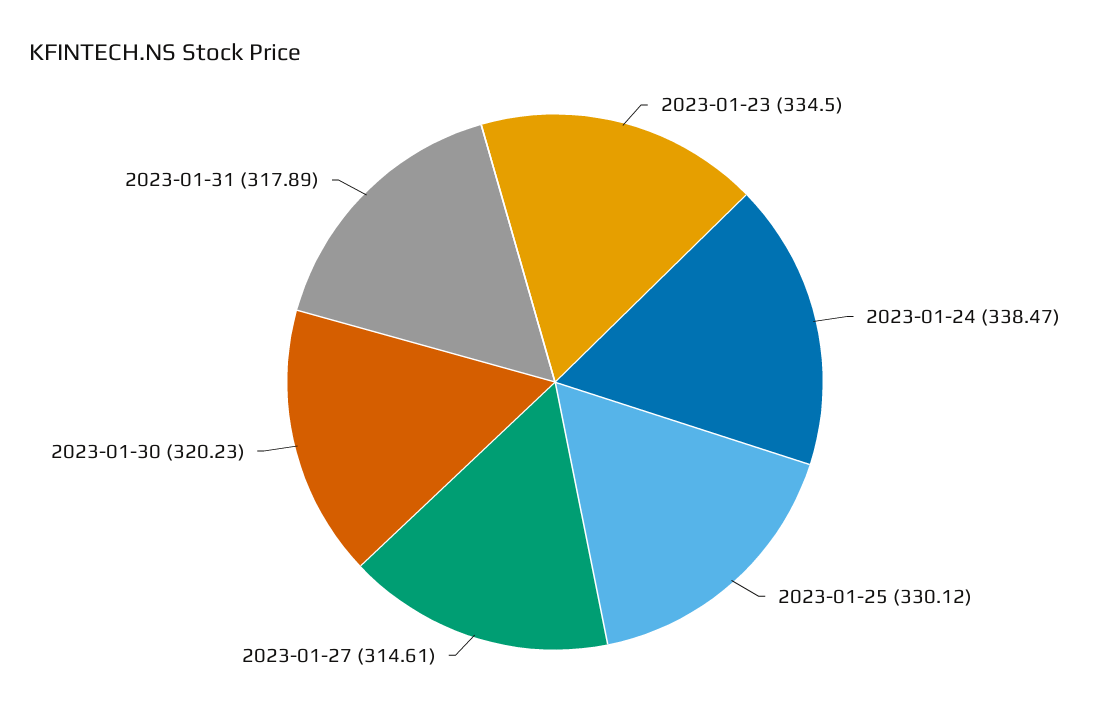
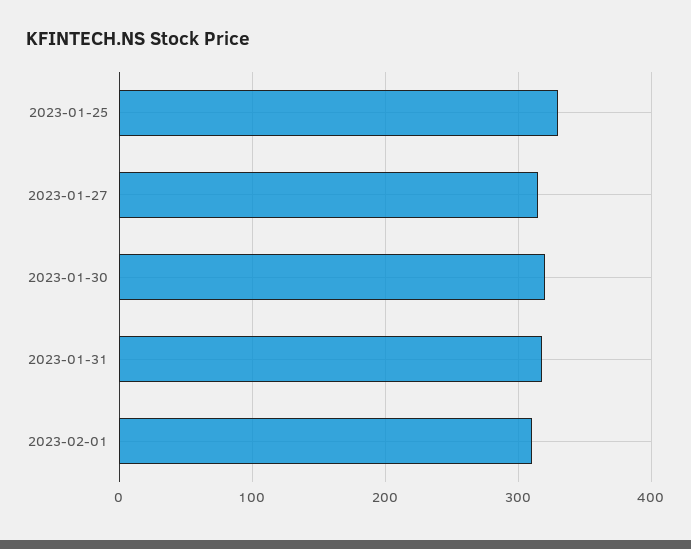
2023-01-23: 334.5 -> none
2023-01-24: 338.47 -> none
2023-02-01: none -> 310

